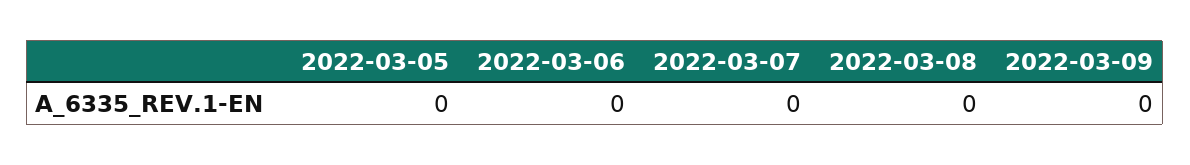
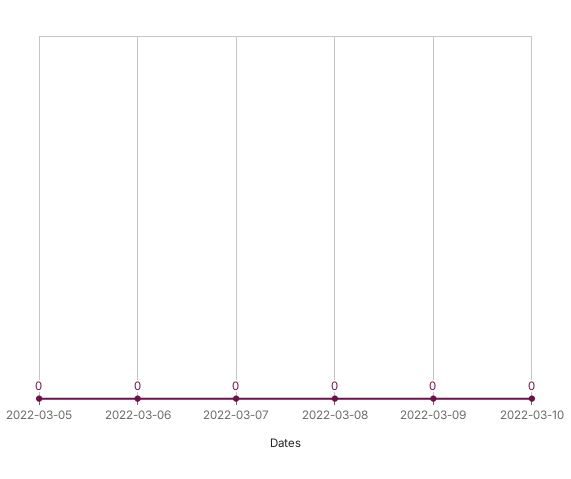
2022-03-10: none -> 0

